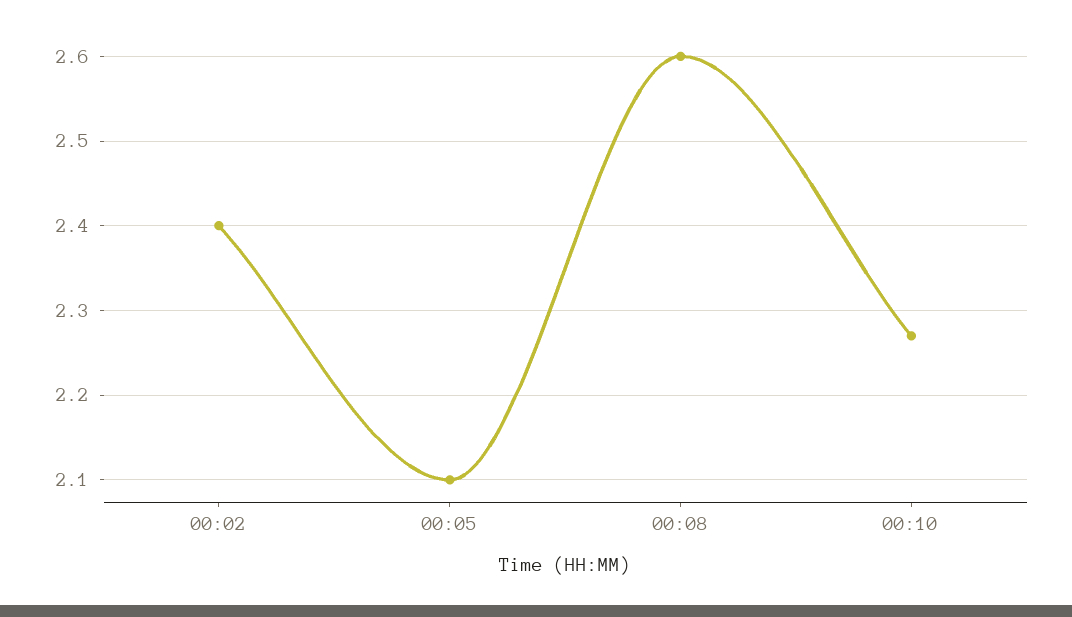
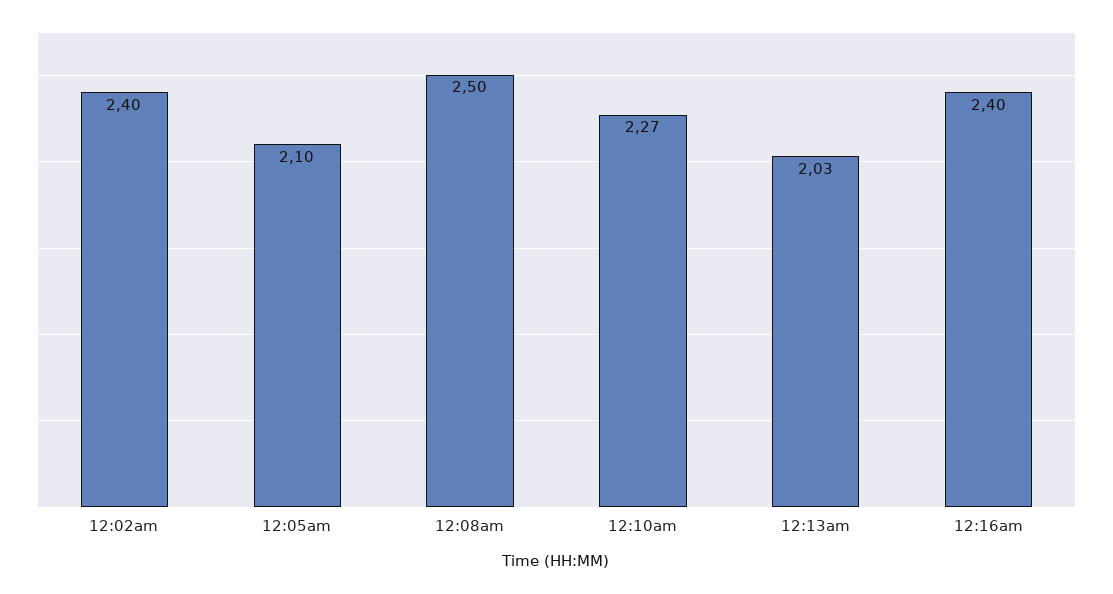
00:08: 2.6 -> 2.5
12:13am: none -> 2.03
12:16am: none -> 2.4

